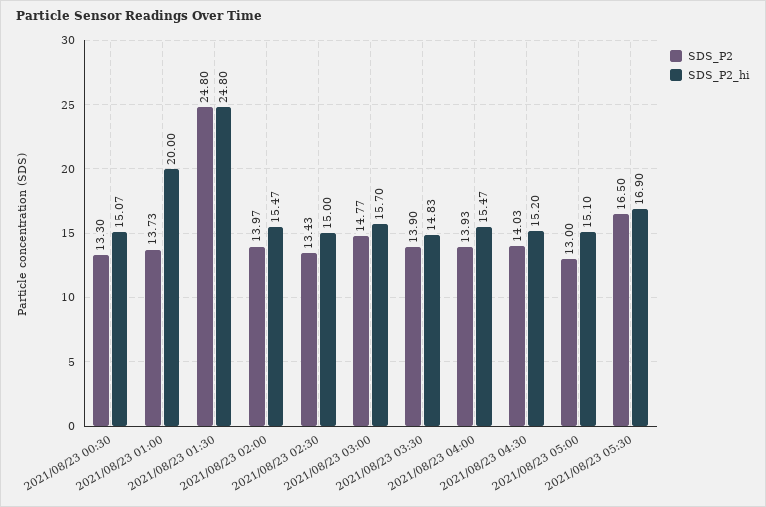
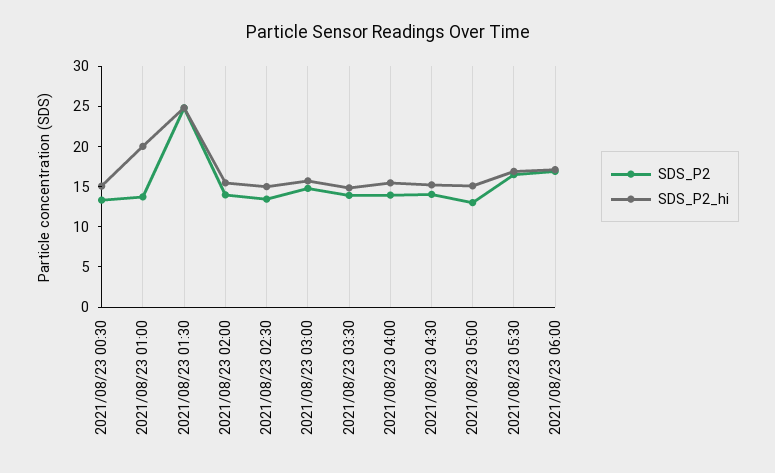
SDS_P2, 2021/08/23 06:00: none -> 17
SDS_P2_hi, 2021/08/23 06:00: none -> 17

